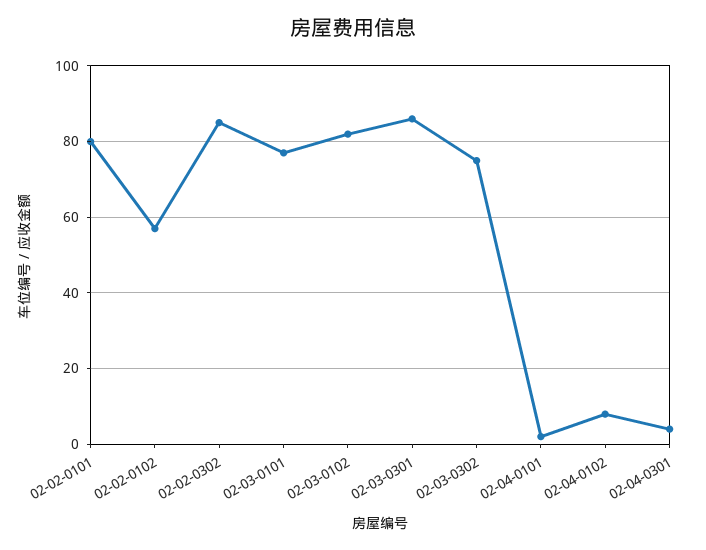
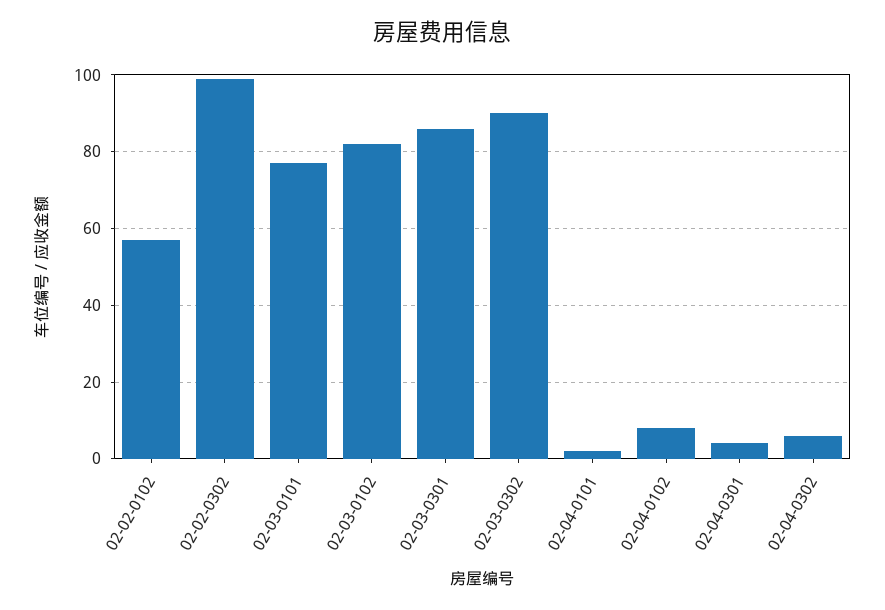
02-02-0101: 80 -> none
02-02-0302: 85 -> 100
02-03-0302: 75 -> 90
02-04-0302: none -> 5

